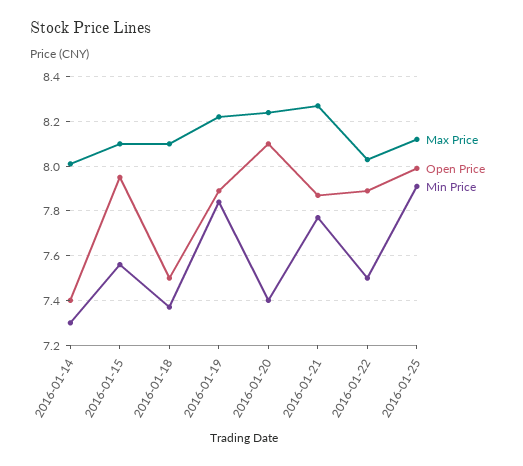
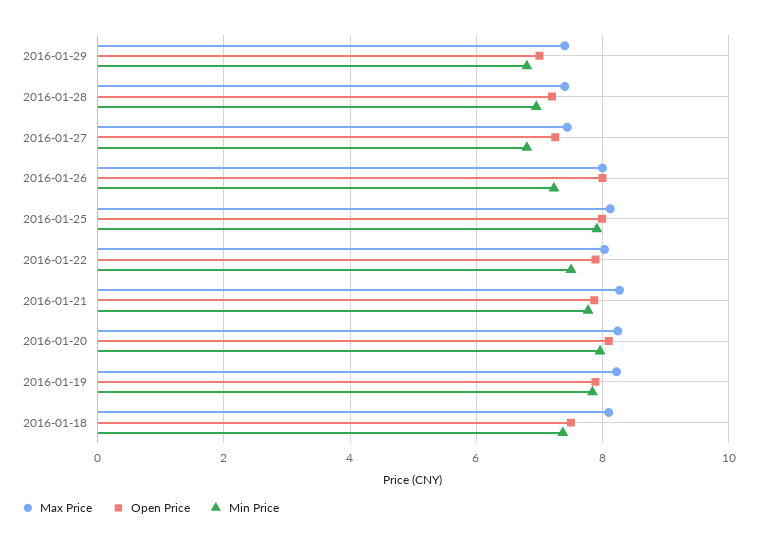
Max Price, 2016-01-14: 8 -> none
Open Price, 2016-01-14: 7.4 -> none
Min Price, 2016-01-14: 7.3 -> none
Max Price, 2016-01-15: 8.1 -> none
Open Price, 2016-01-15: 7.95 -> none
Min Price, 2016-01-15: 7.55 -> none
Min Price, 2016-01-20: 7.4 -> 8
Max Price, 2016-01-29: none -> 7.4
Open Price, 2016-01-29: none -> 7
Min Price, 2016-01-29: none -> 6.8
Max Price, 2016-01-28: none -> 7.4
Open Price, 2016-01-28: none -> 7.2
Min Price, 2016-01-28: none -> 7
Max Price, 2016-01-27: none -> 7.4
Open Price, 2016-01-27: none -> 7.2
Min Price, 2016-01-27: none -> 6.8
Max Price, 2016-01-26: none -> 8
Open Price, 2016-01-26: none -> 8
Min Price, 2016-01-26: none -> 7.2

